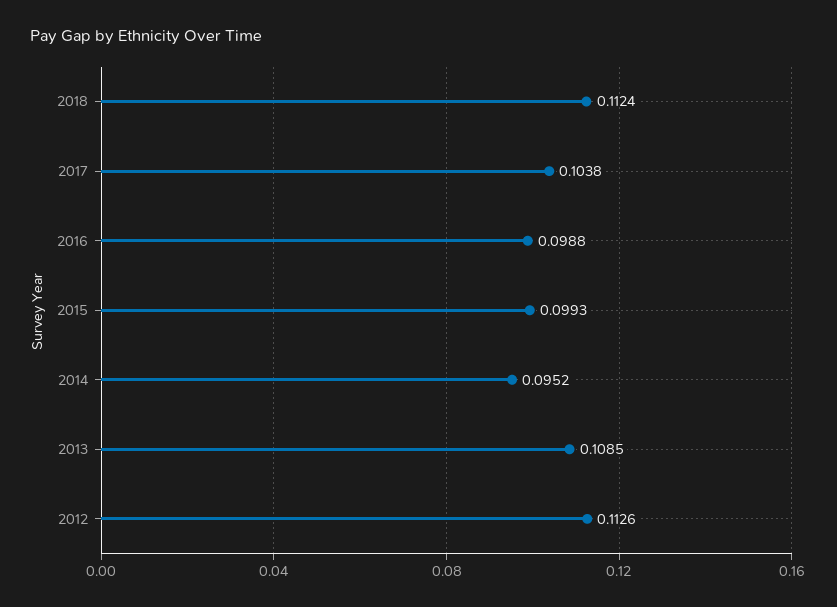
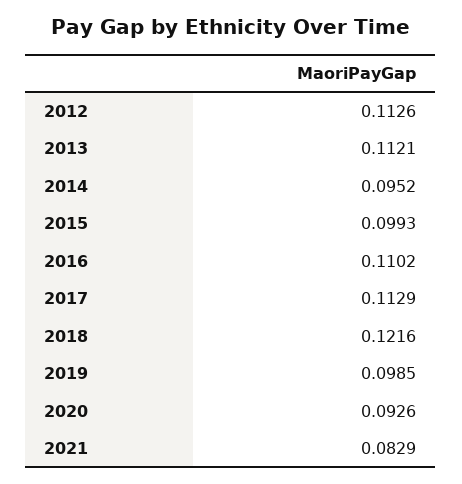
2018: 0.1124 -> 0.1216
2017: 0.1038 -> 0.1129
2016: 0.0988 -> 0.1102
2013: 0.1085 -> 0.1121
2019: none -> 0.0985
2020: none -> 0.0926
2021: none -> 0.0829

